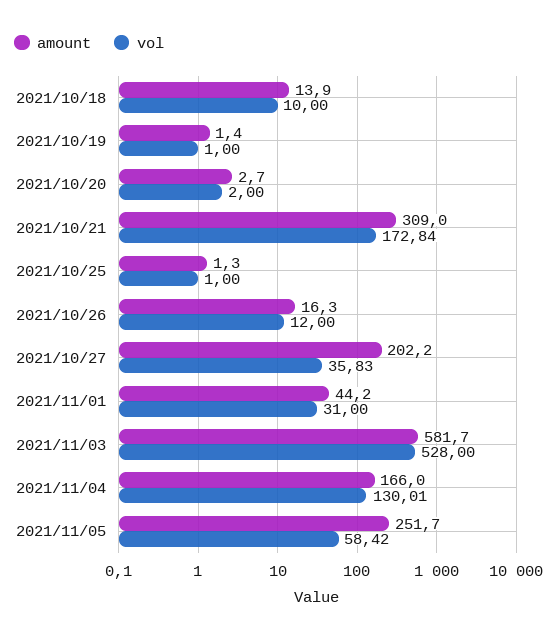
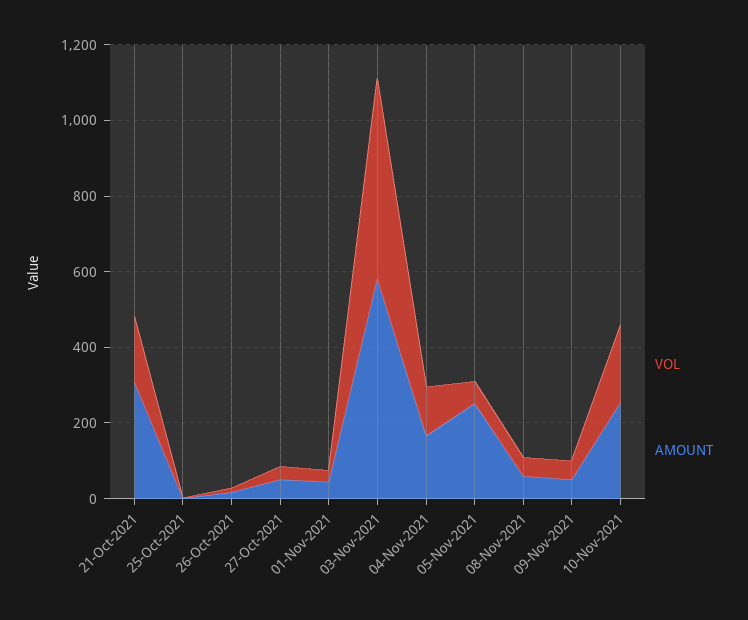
amount, 2021/10/18: 13.9 -> none
vol, 2021/10/18: 10 -> none
amount, 2021/10/19: 1.4 -> none
vol, 2021/10/19: 1 -> none
amount, 2021/10/20: 2.7 -> none
vol, 2021/10/20: 2 -> none
amount, 2021/10/27: 202.2 -> 50
vol, 08-Nov-2021: none -> 50
amount, 08-Nov-2021: none -> 50
vol, 09-Nov-2021: none -> 50
amount, 09-Nov-2021: none -> 50
vol, 10-Nov-2021: none -> 200
amount, 10-Nov-2021: none -> 250

